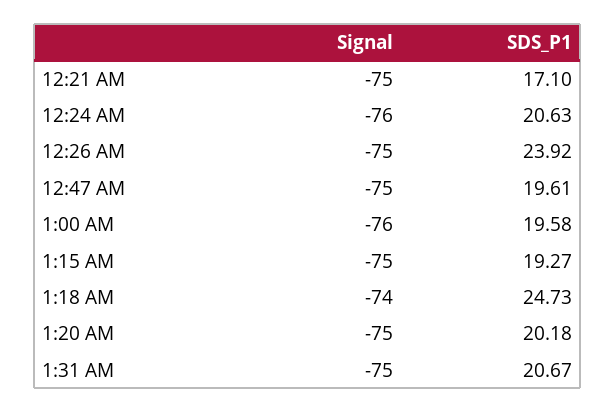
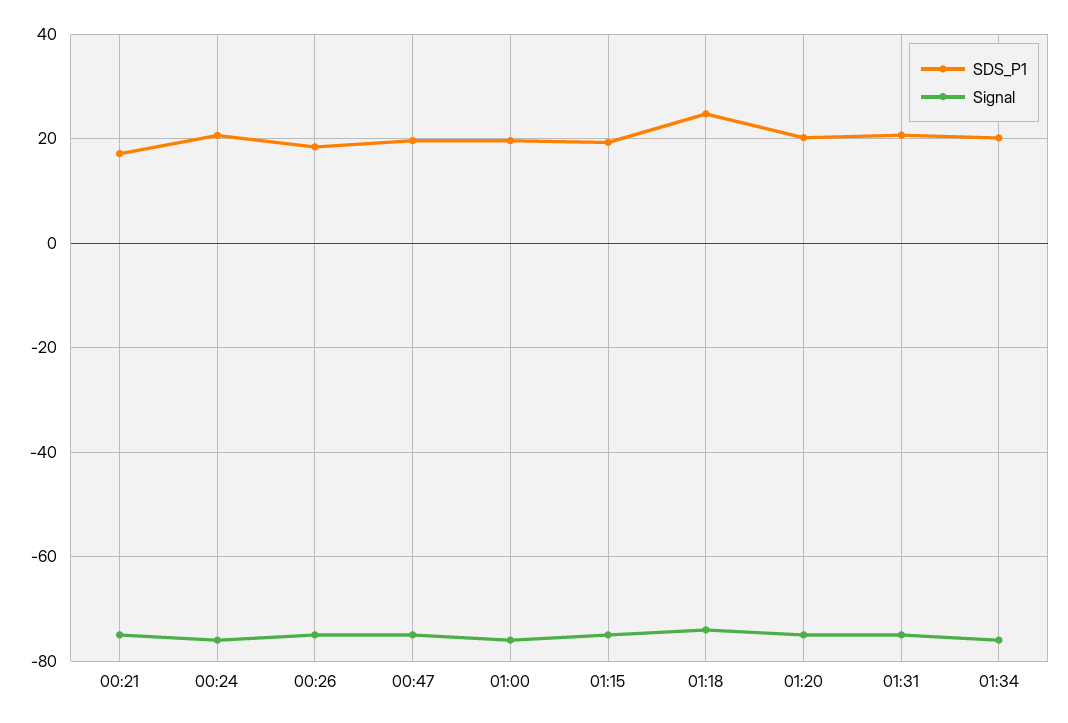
SDS_P1, 12:26 AM: 23.92 -> 18
SDS_P1, 01:34: none -> 20
Signal, 01:34: none -> -76

